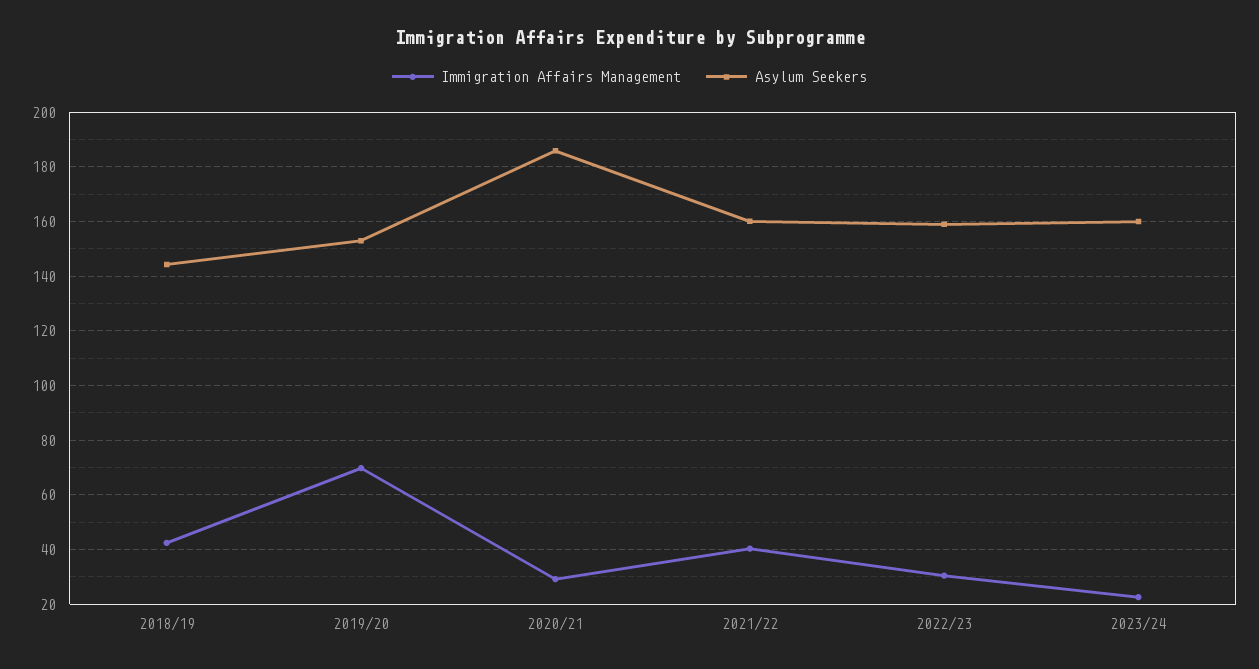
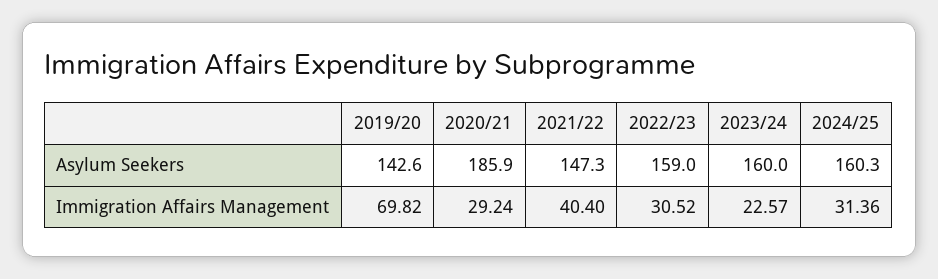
Immigration Affairs Management, 2018/19: 42.5 -> none
Asylum Seekers, 2018/19: 145 -> none
Asylum Seekers, 2019/20: 152.5 -> 142.6
Asylum Seekers, 2021/22: 160 -> 147.3
Asylum Seekers, 2024/25: none -> 160.3
Immigration Affairs Management, 2024/25: none -> 31.36

